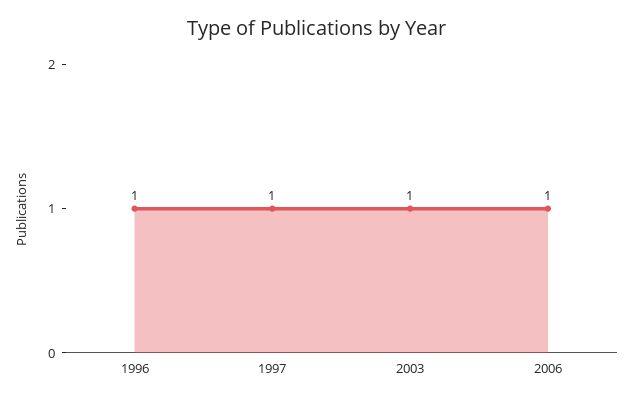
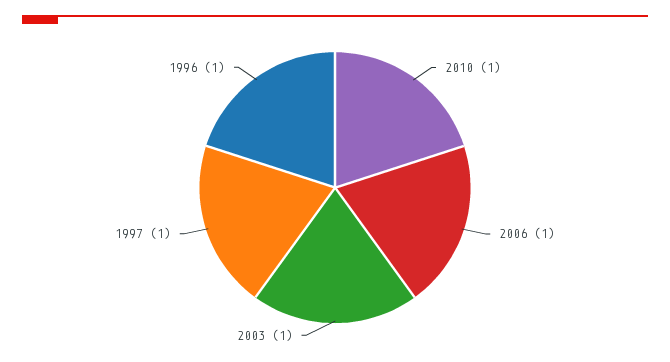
2010: none -> 1

